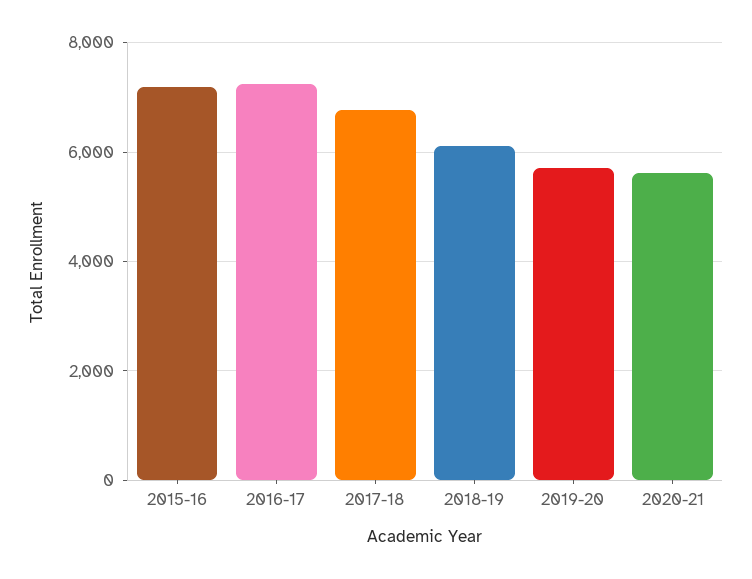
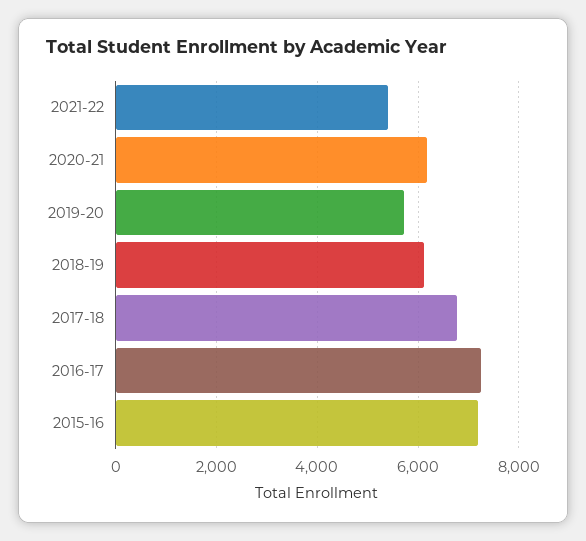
2020-21: 5600 -> 6200
2021-22: none -> 5400

